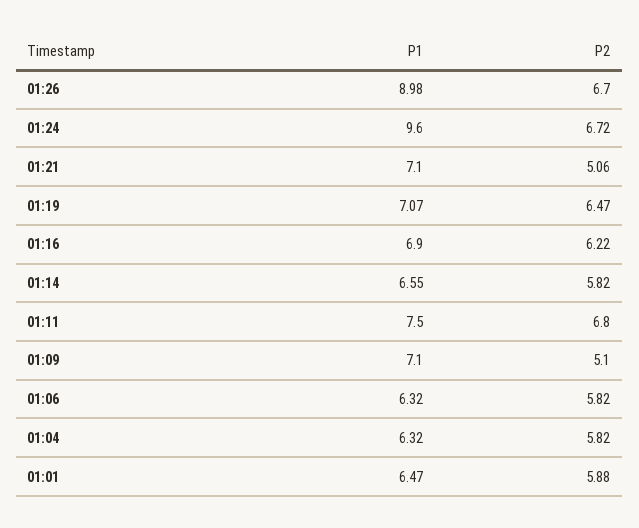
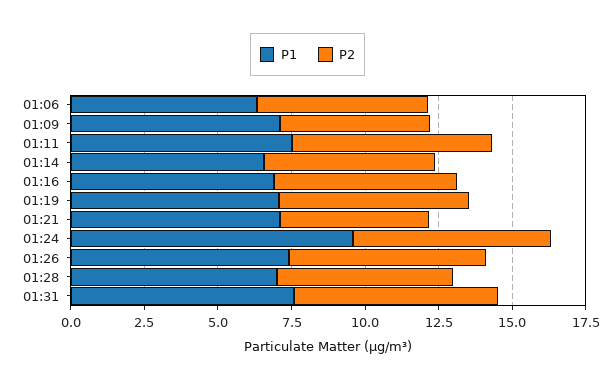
P1, 01:26: 8.98 -> 7.5
P1, 01:04: 6.32 -> none
P2, 01:04: 5.82 -> none
P1, 01:01: 6.47 -> none
P2, 01:01: 5.88 -> none
P1, 01:28: none -> 7
P2, 01:28: none -> 6
P1, 01:31: none -> 7.5
P2, 01:31: none -> 7

